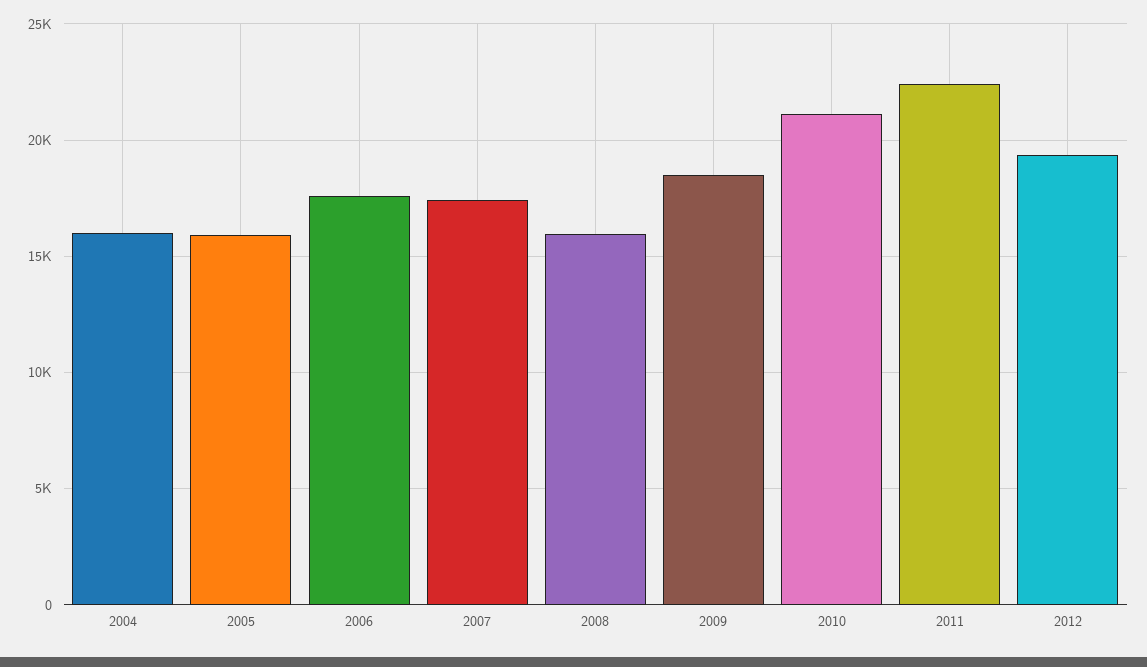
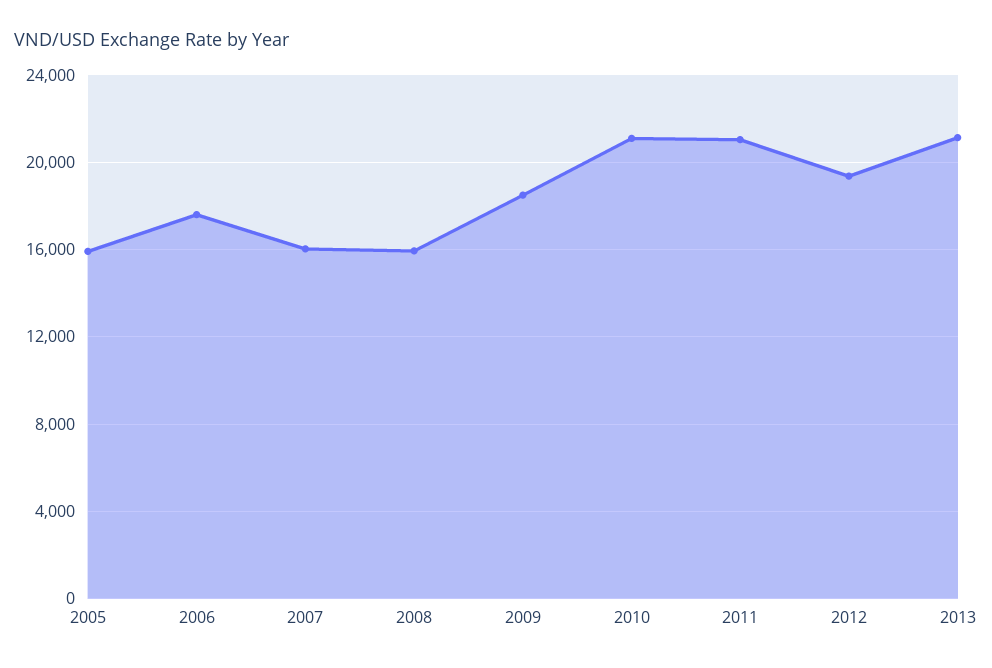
2004: 16000 -> none
2007: 17500 -> 16000
2011: 22500 -> 21000
2013: none -> 21000

